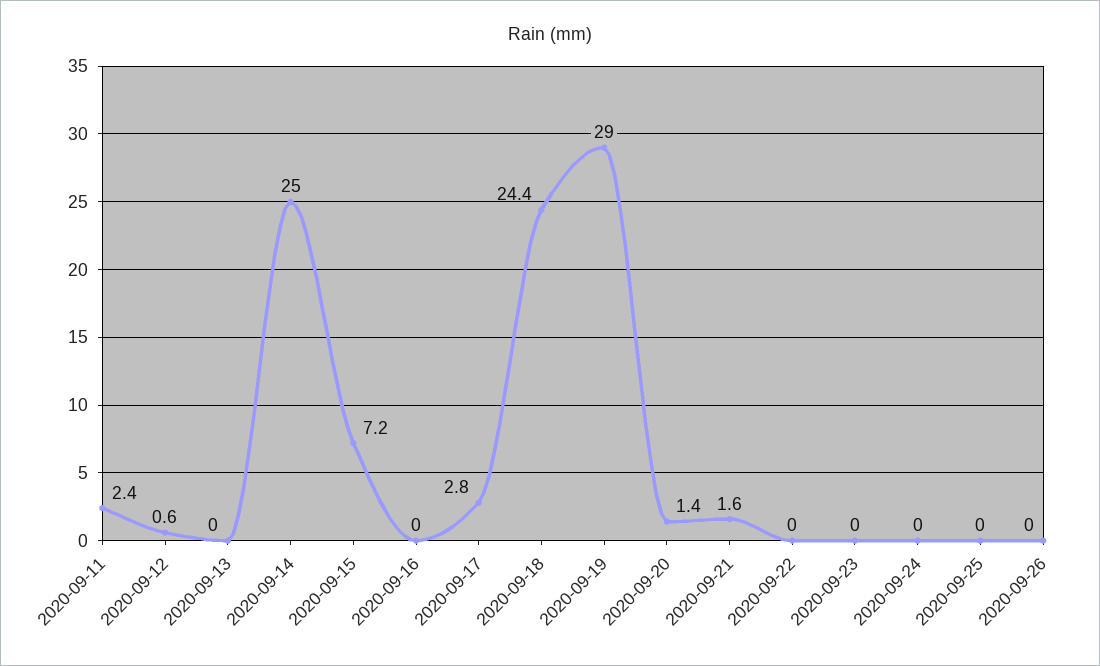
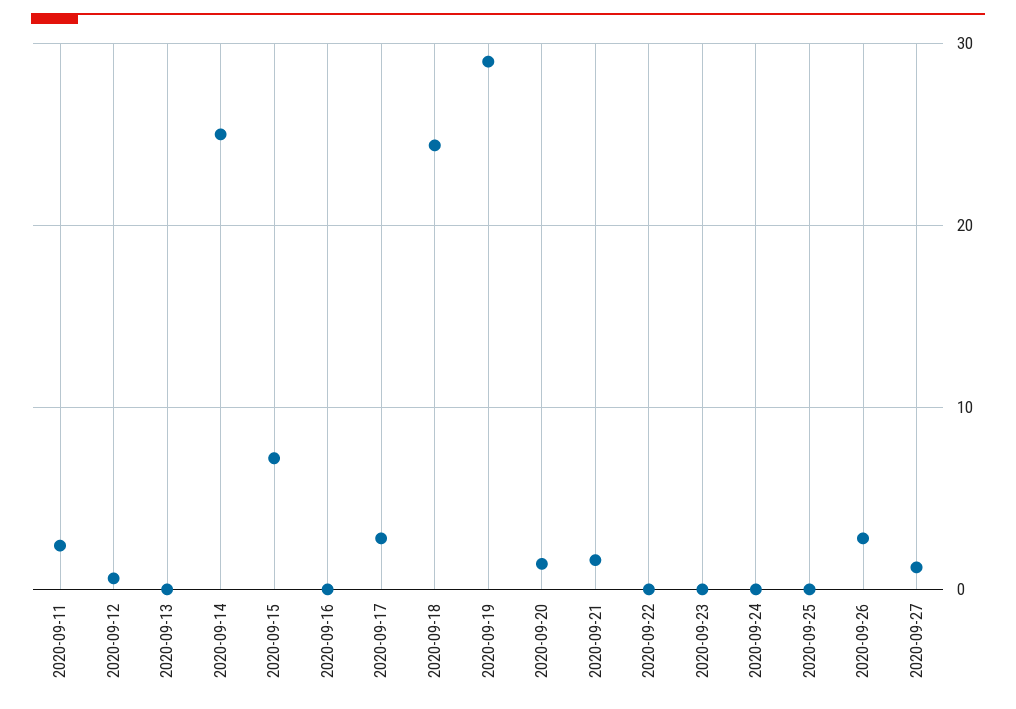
2020-09-26: 0 -> 3
2020-09-27: none -> 1

